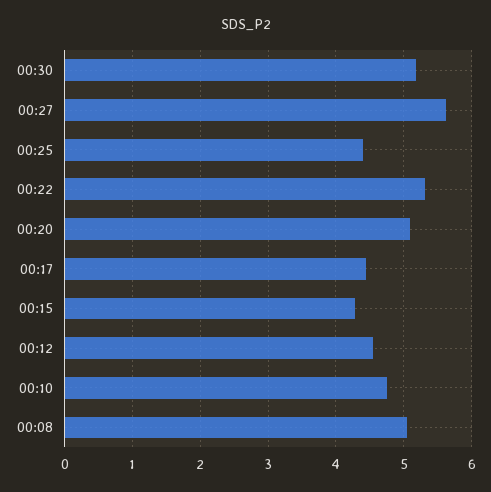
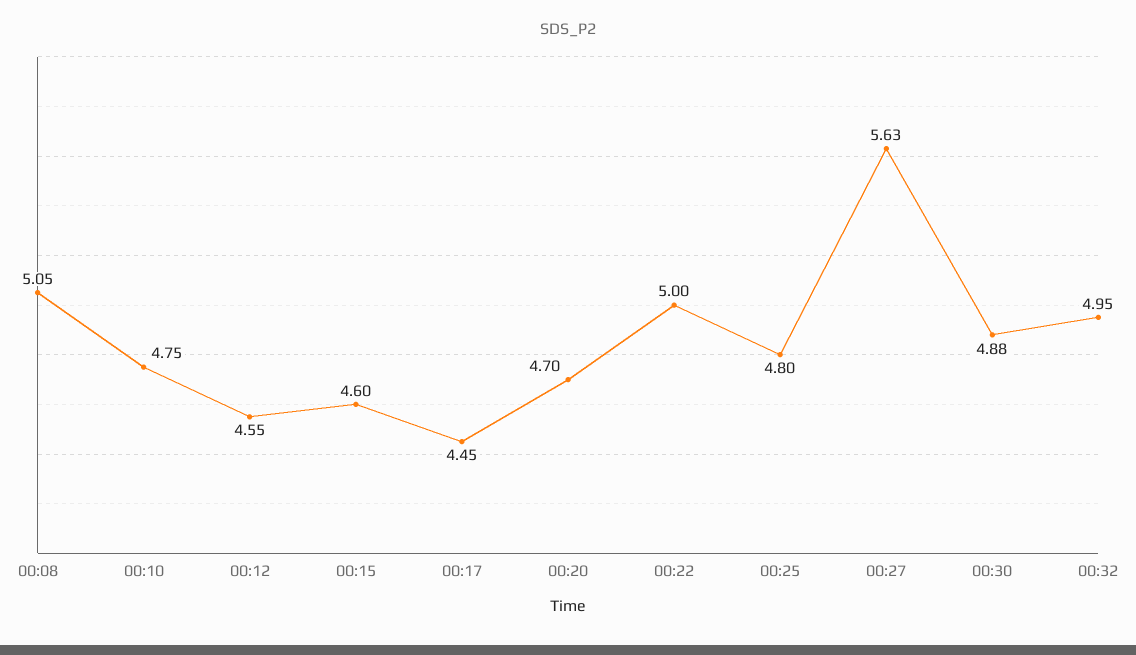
00:30: 5.2 -> 4.88
00:25: 4.4 -> 4.8
00:22: 5.3 -> 5
00:20: 5.1 -> 4.7
00:15: 4.3 -> 4.6
00:32: none -> 4.95

